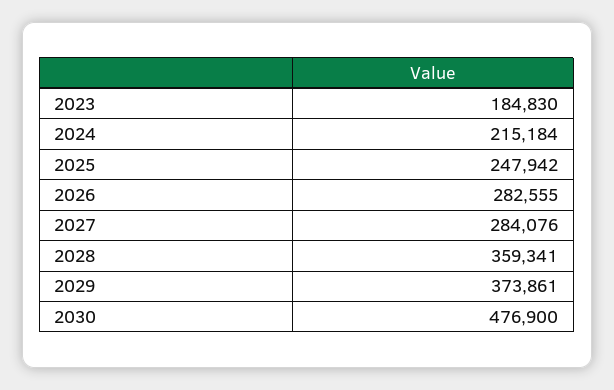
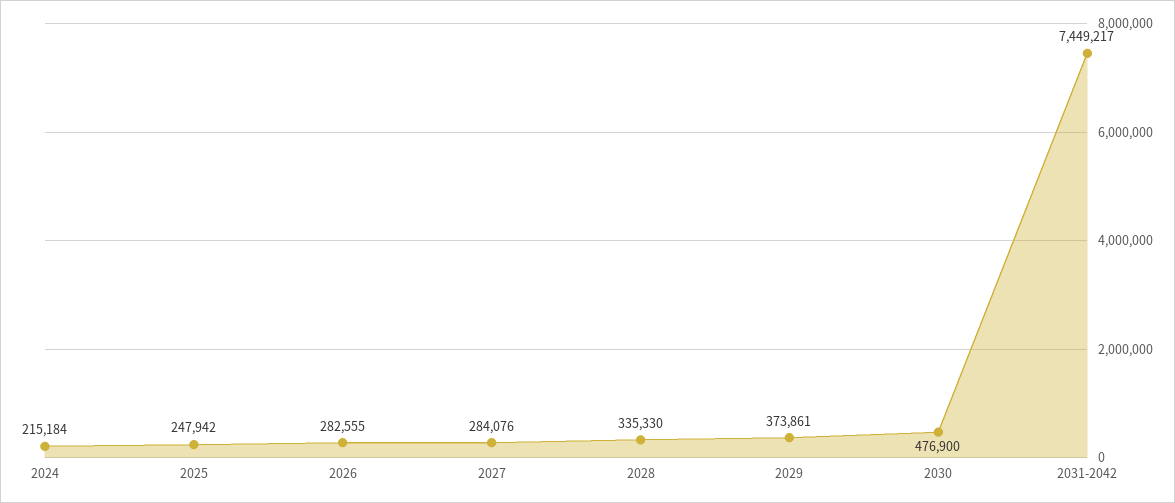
2023: 184830 -> none
2028: 359341 -> 335330
2031-2042: none -> 7449217

